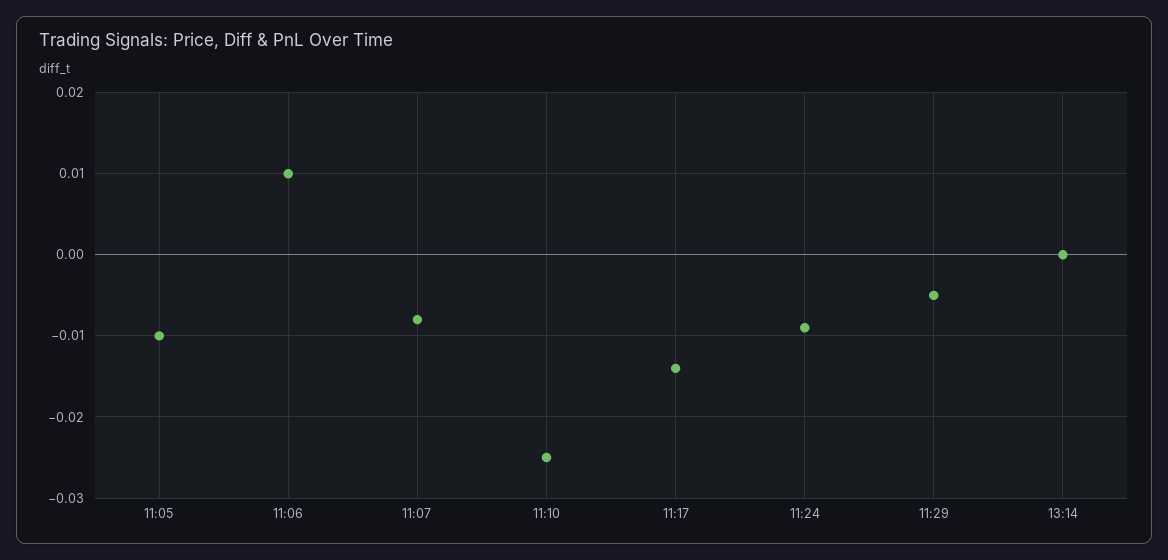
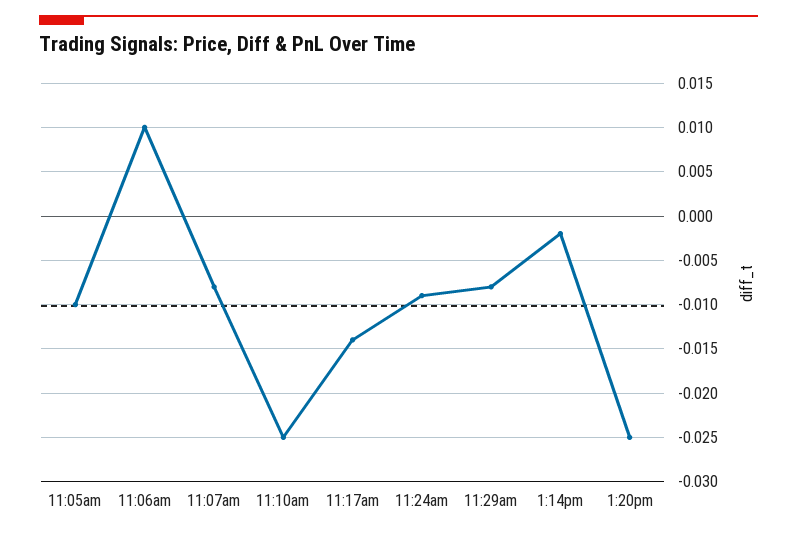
11:29: -0.005 -> -0.008
13:14: 0 -> -0.002
1:20pm: none -> -0.025

